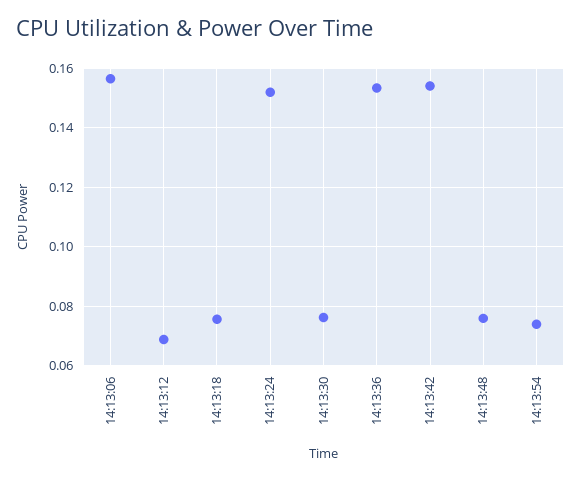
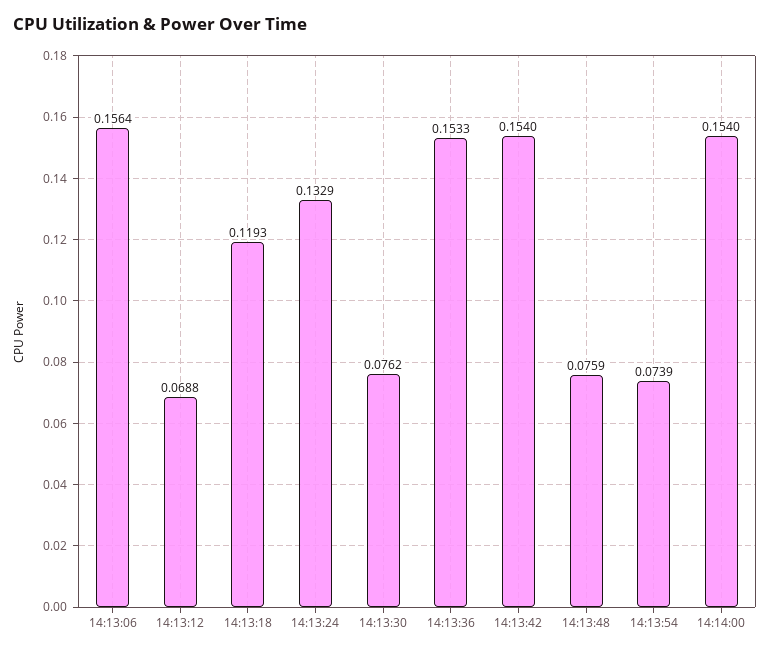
14:13:18: 0.075 -> 0.1193
14:13:24: 0.1525 -> 0.1329
14:14:00: none -> 0.154

